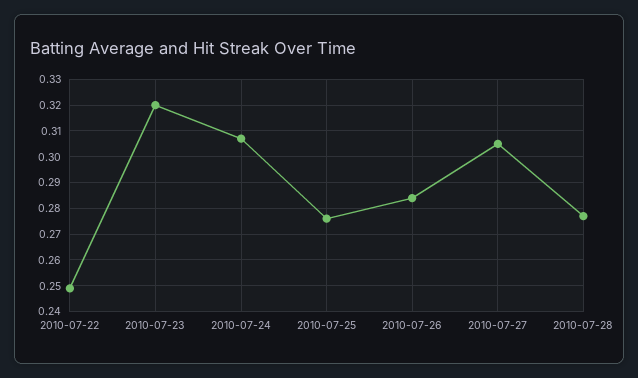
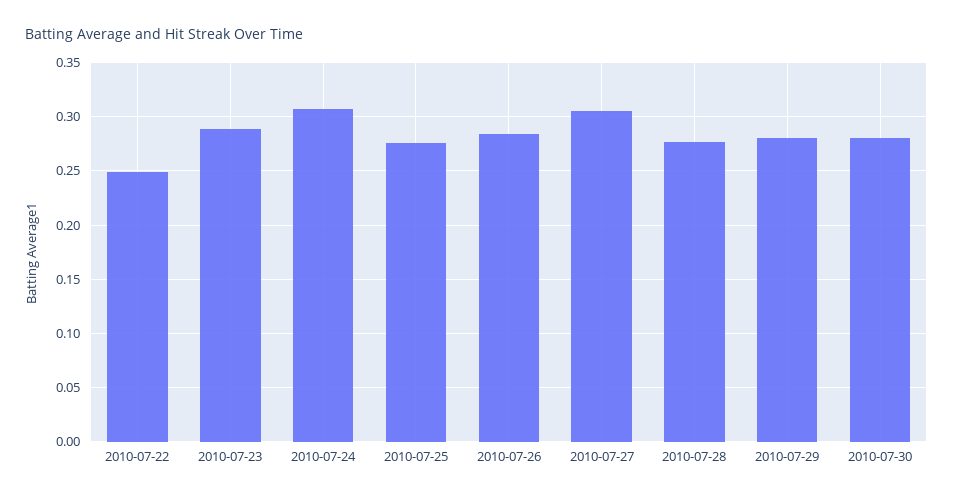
2010-07-23: 0.32 -> 0.29
2010-07-29: none -> 0.28
2010-07-30: none -> 0.28

